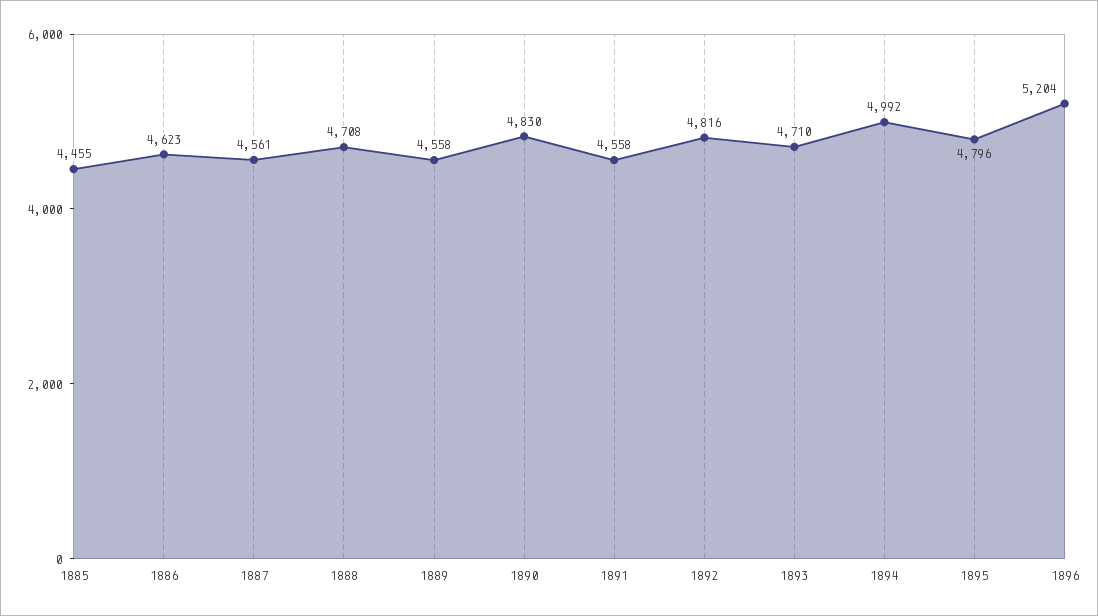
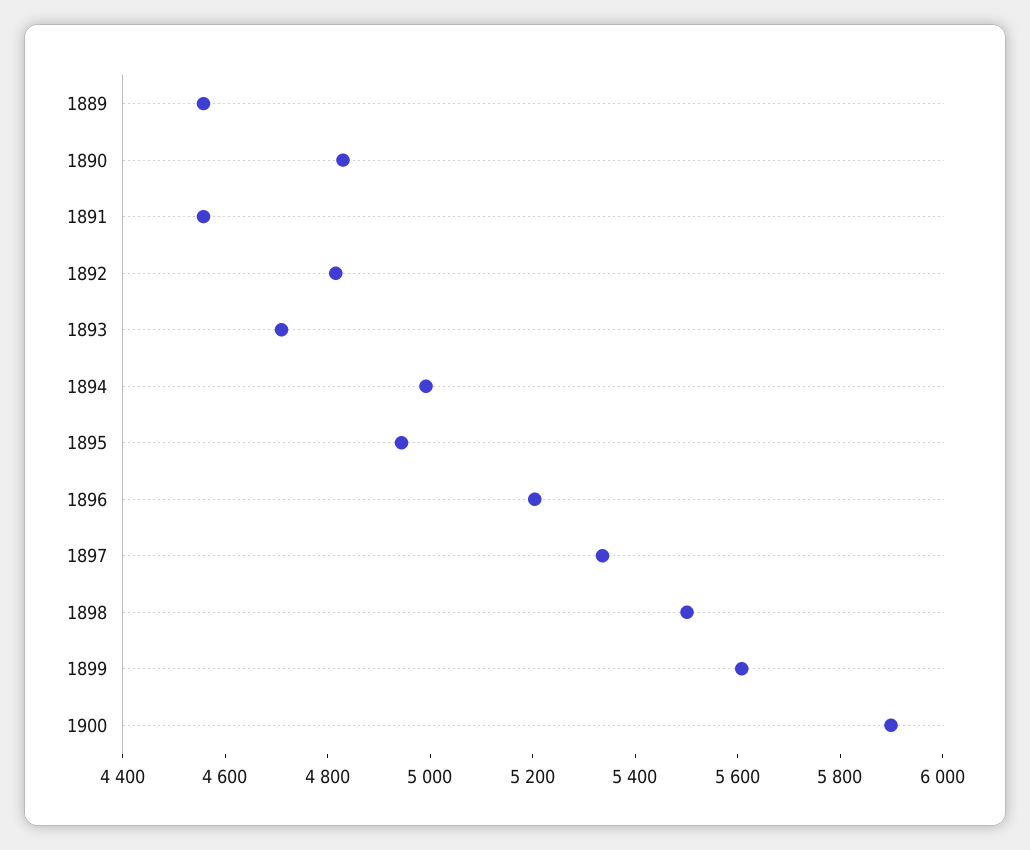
1885: 4455 -> none
1886: 4623 -> none
1887: 4561 -> none
1888: 4708 -> none
1895: 4796 -> 4950
1897: none -> 5350
1898: none -> 5500
1899: none -> 5600
1900: none -> 5900

